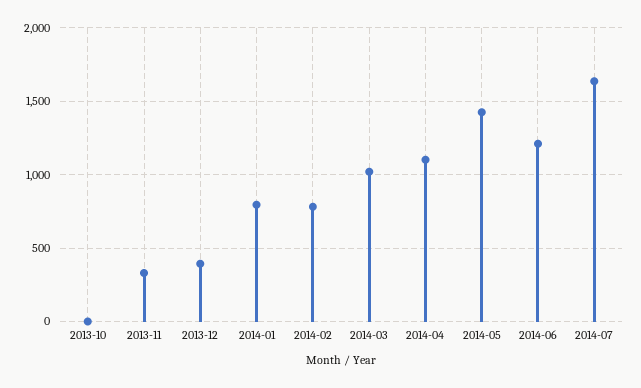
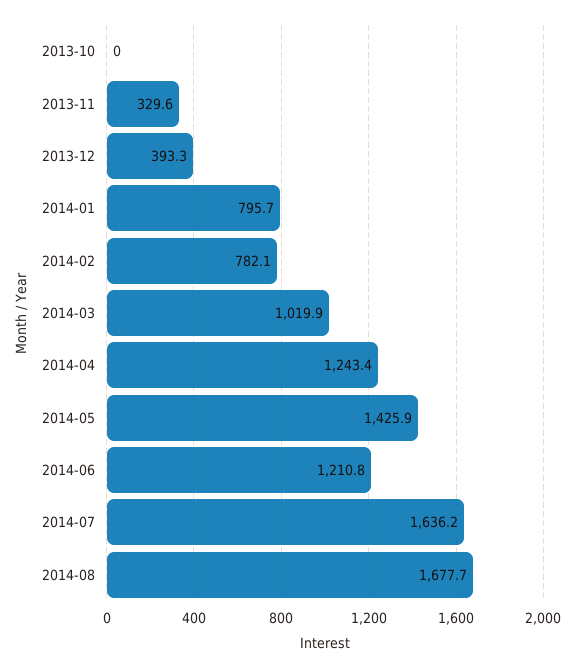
2014-04: 1100 -> 1243.4
2014-08: none -> 1677.7

